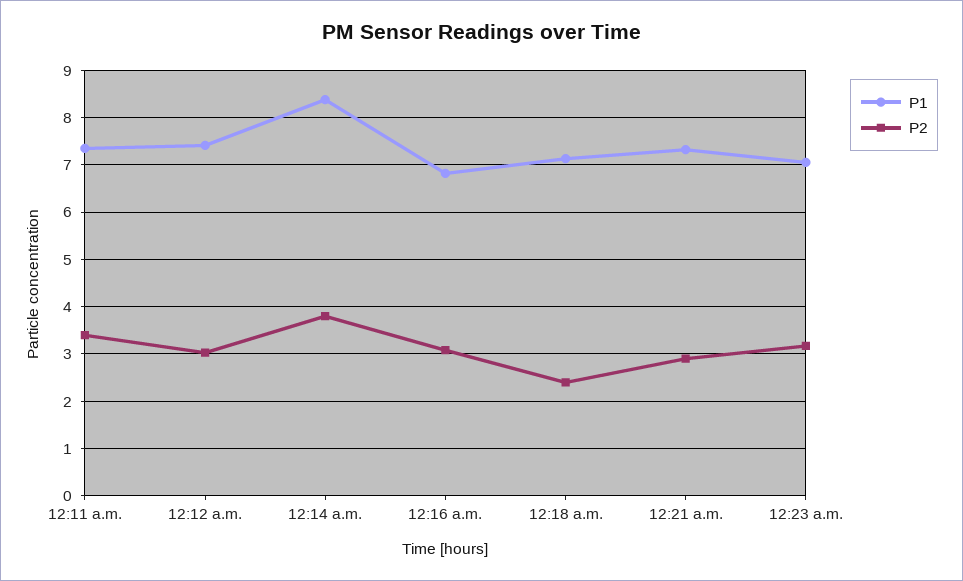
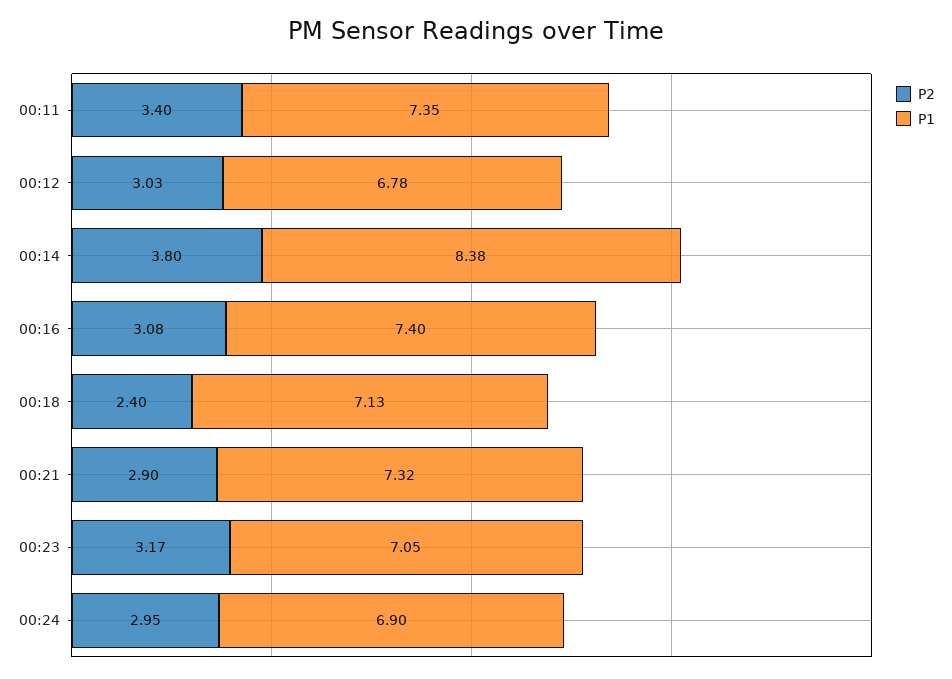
P1, 12:12 a.m.: 7.4 -> 6.78
P1, 12:16 a.m.: 6.8 -> 7.4
P2, 00:24: none -> 2.95
P1, 00:24: none -> 6.9

